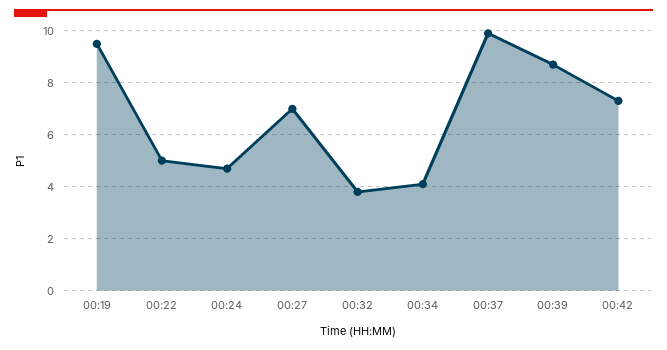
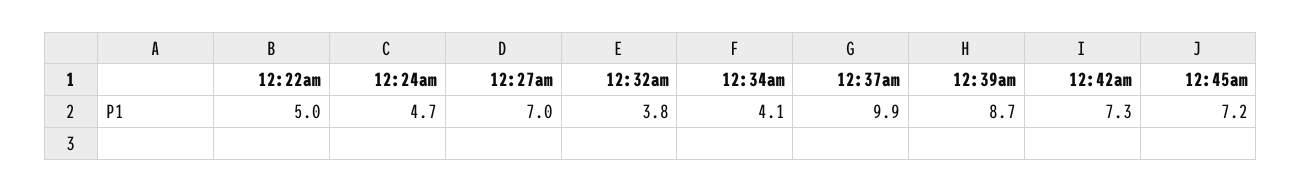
00:19: 9.5 -> none
12:45am: none -> 7.2

